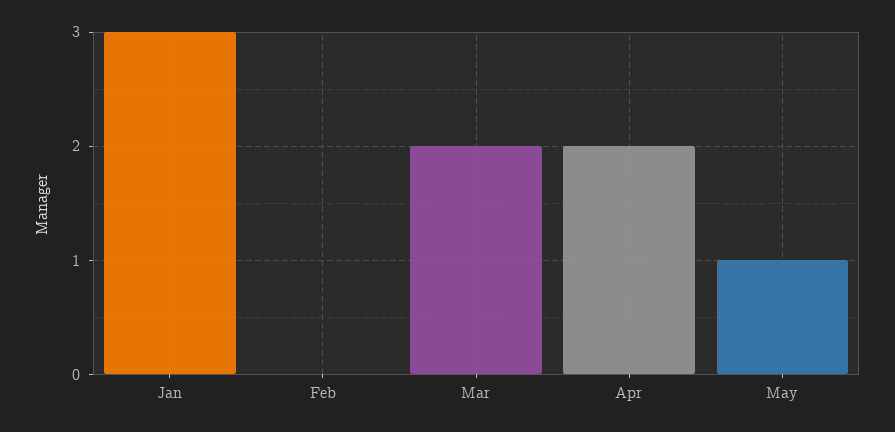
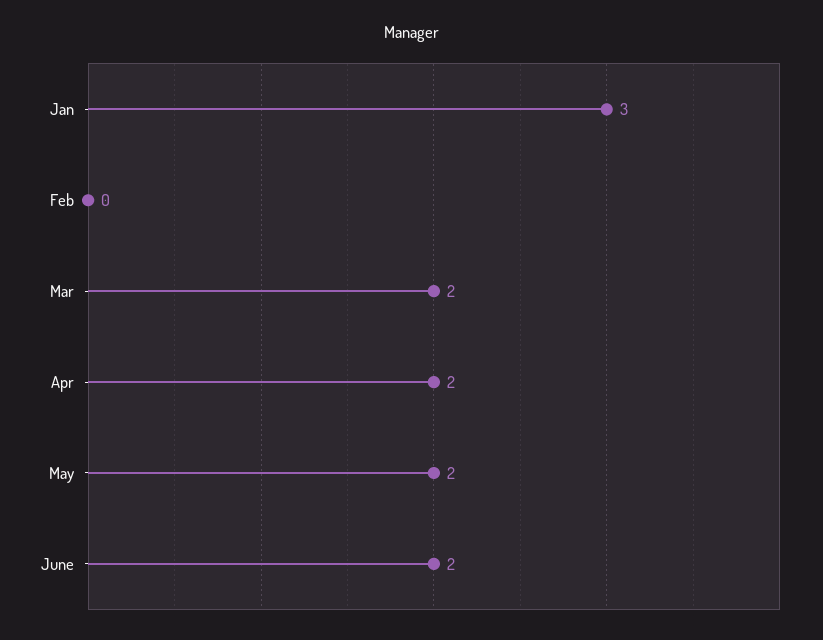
May: 1 -> 2
June: none -> 2

